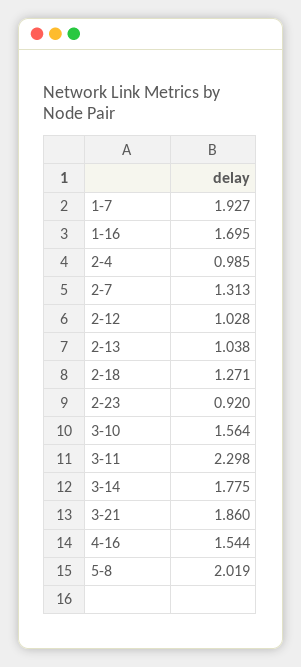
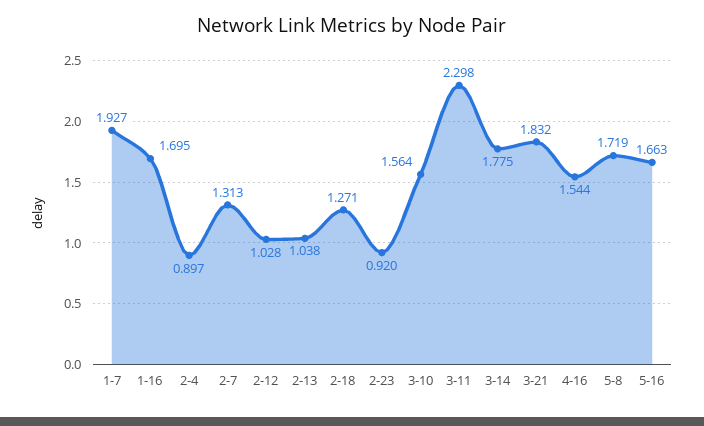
2-4: 0.985 -> 0.897
3-21: 1.86 -> 1.832
5-8: 2.019 -> 1.719
5-16: none -> 1.663

